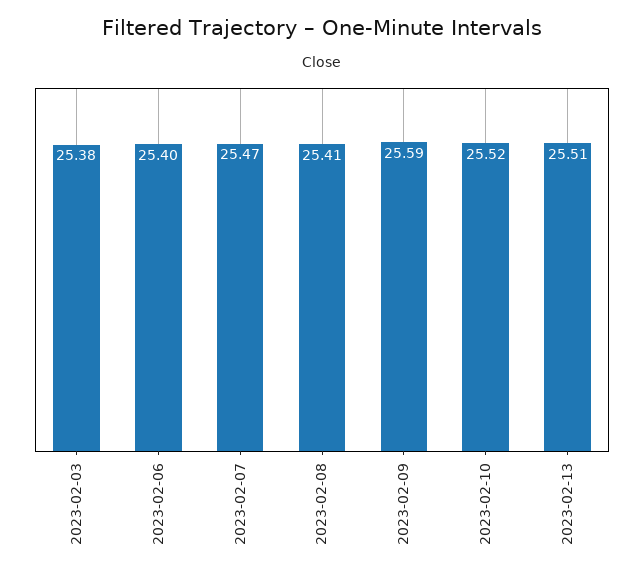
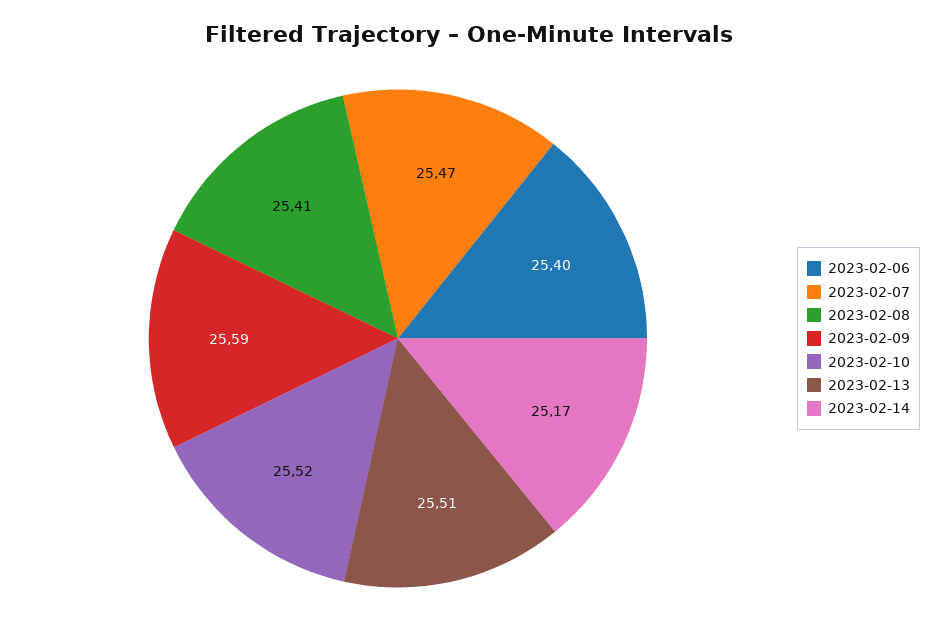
2023-02-03: 25.38 -> none
2023-02-14: none -> 25.17

